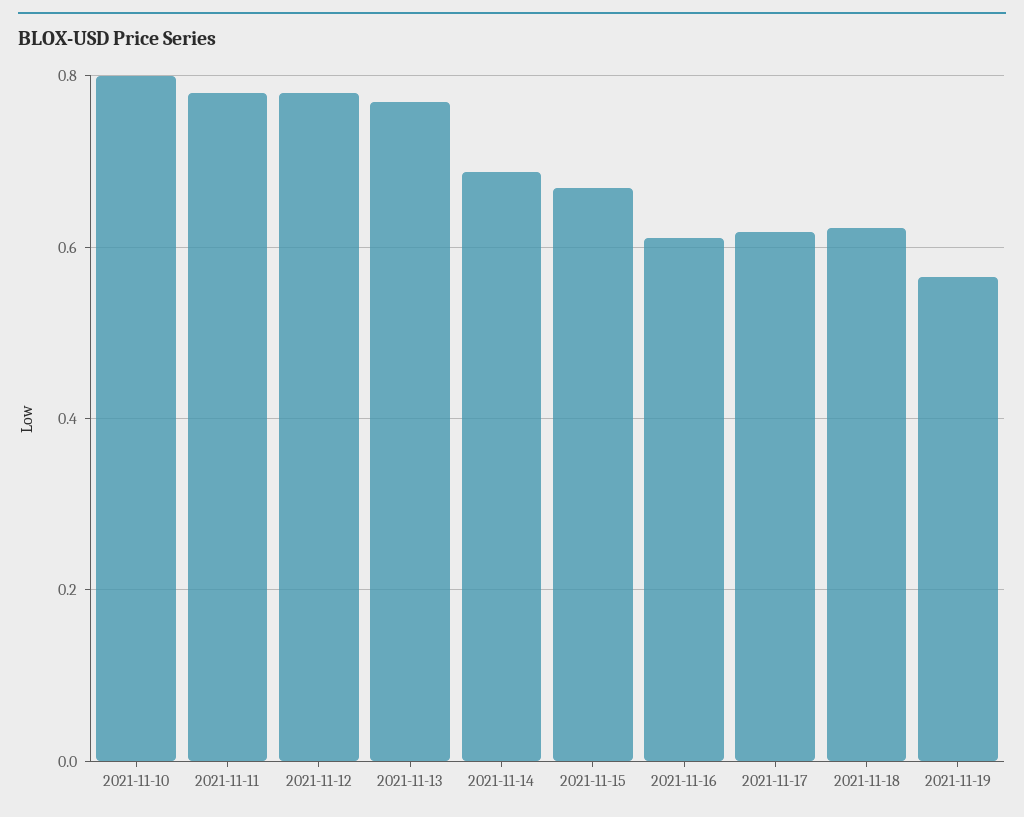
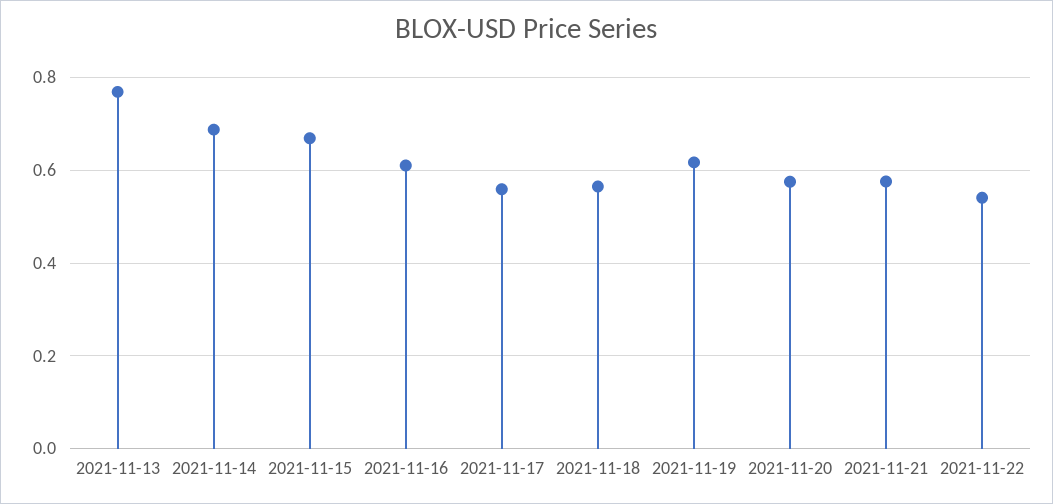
2021-11-10: 0.8 -> none
2021-11-11: 0.78 -> none
2021-11-12: 0.78 -> none
2021-11-17: 0.62 -> 0.56
2021-11-18: 0.62 -> 0.56
2021-11-19: 0.56 -> 0.62
2021-11-20: none -> 0.58
2021-11-21: none -> 0.58
2021-11-22: none -> 0.54

